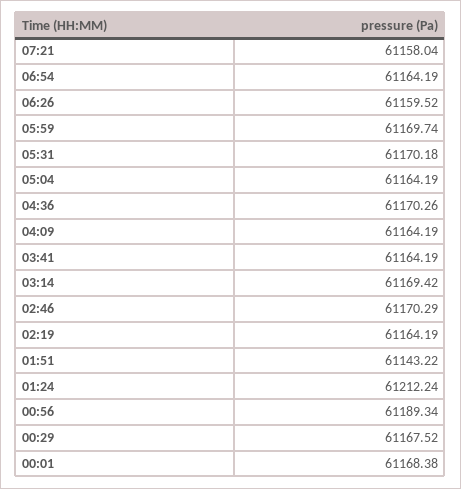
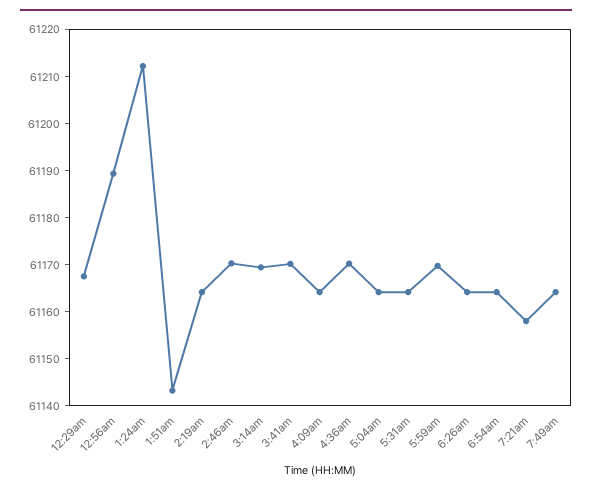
06:26: 61159.52 -> 61164
05:31: 61170.18 -> 61164
03:41: 61164.19 -> 61170
00:01: 61168.38 -> none
7:49am: none -> 61164

